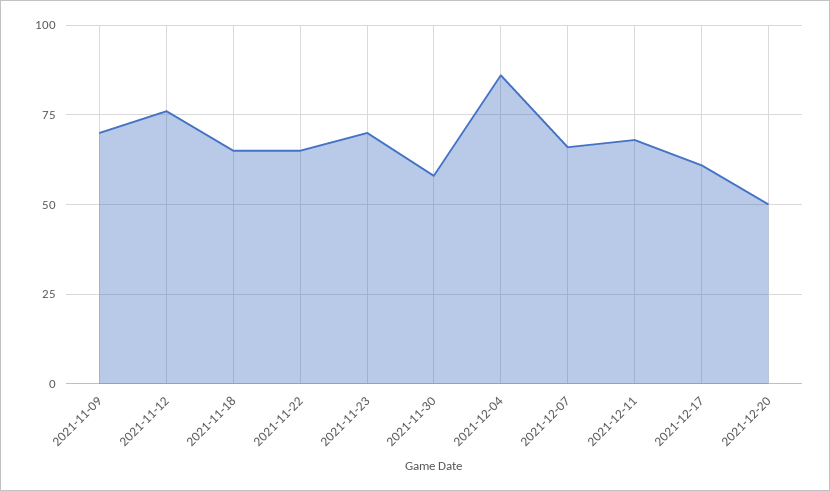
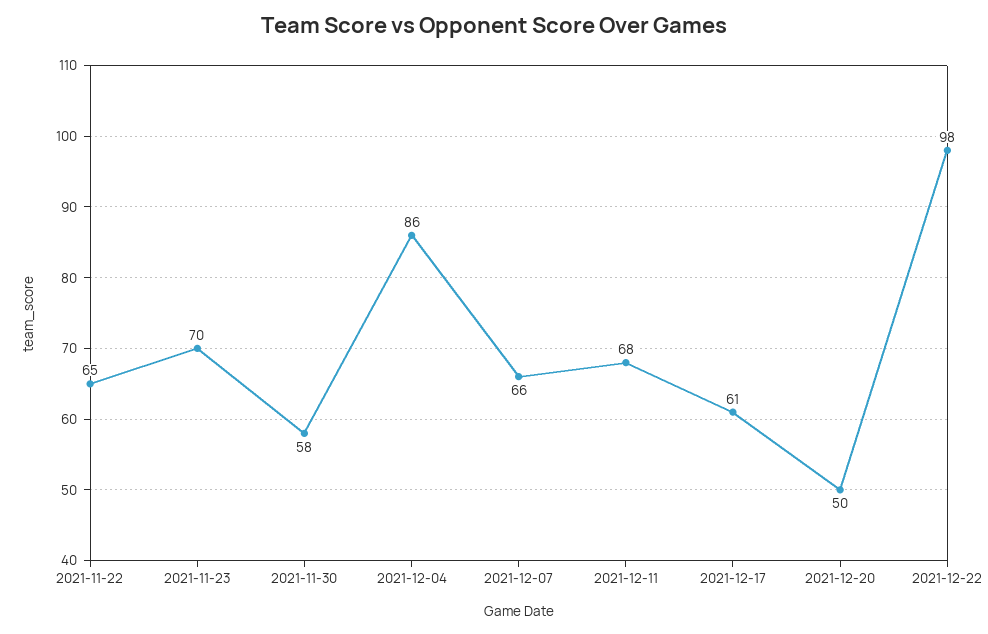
2021-11-09: 70 -> none
2021-11-12: 75 -> none
2021-11-18: 65 -> none
2021-12-22: none -> 98

